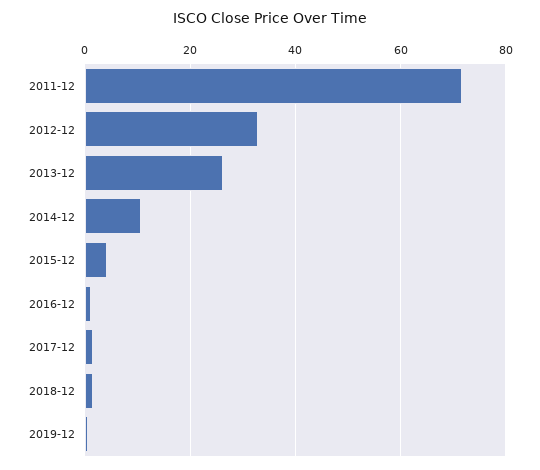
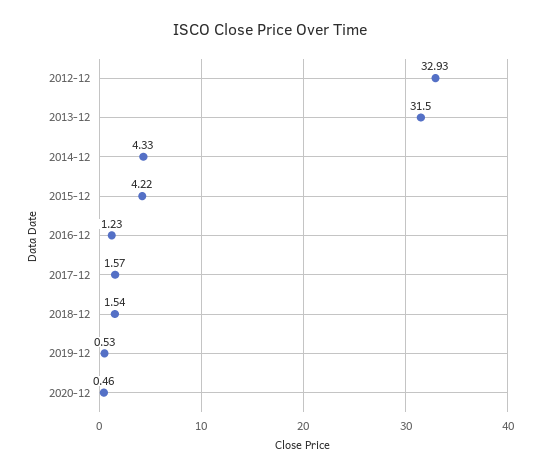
2011-12: 72 -> none
2013-12: 26 -> 31.5
2014-12: 10 -> 4.33
2020-12: none -> 0.46

